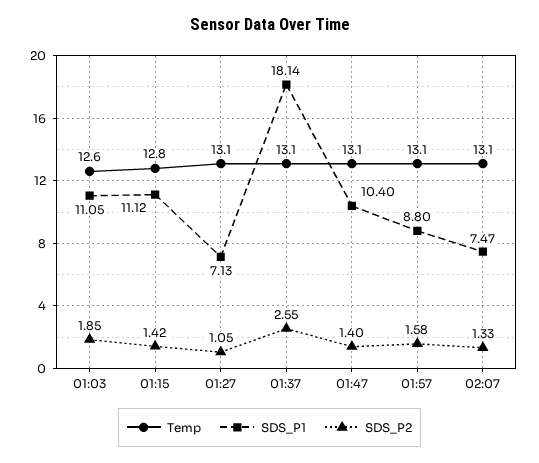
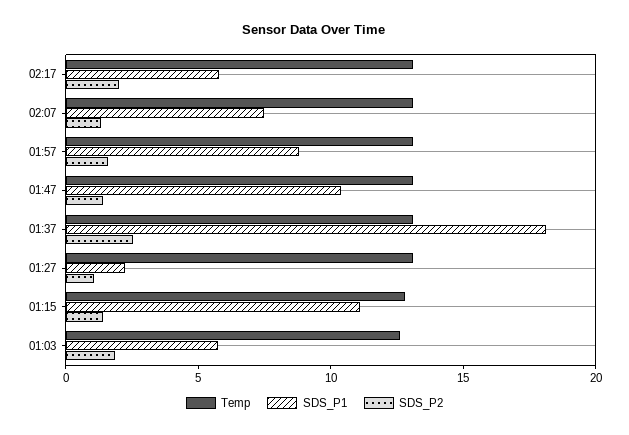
SDS_P1, 01:03: 11.05 -> 6
SDS_P1, 01:27: 7.13 -> 2
Temp, 02:17: none -> 13
SDS_P1, 02:17: none -> 6
SDS_P2, 02:17: none -> 2

